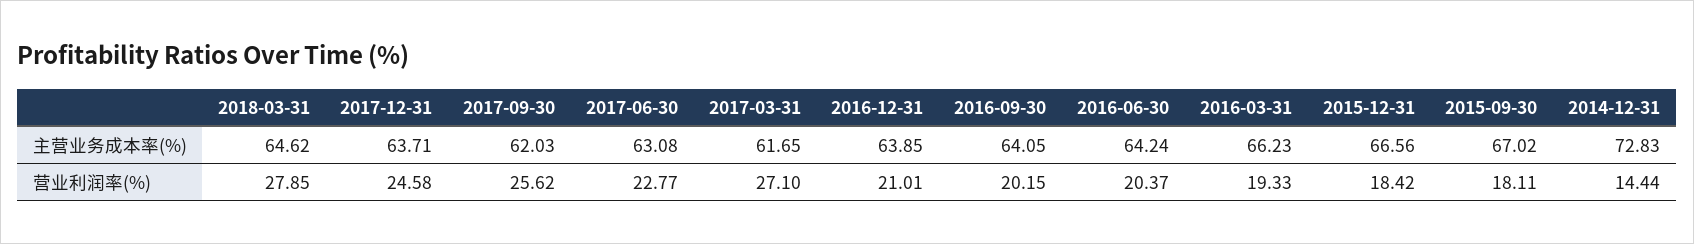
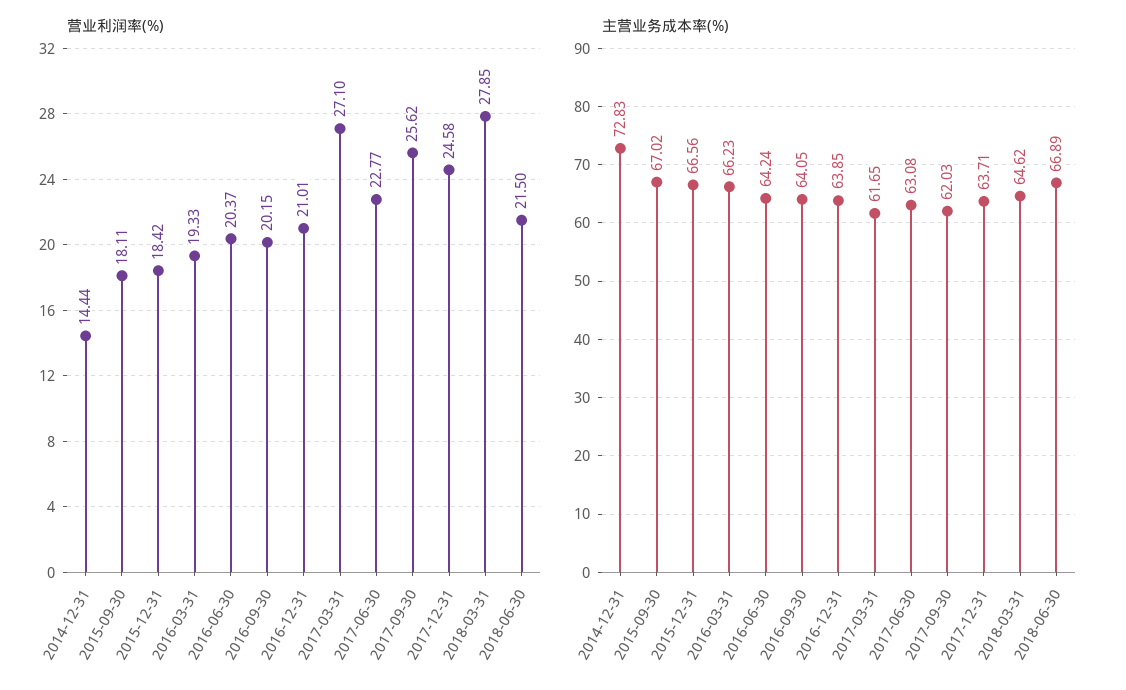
营业利润率(%), 2018-06-30: none -> 21.5
主营业务成本率(%), 2018-06-30: none -> 66.89

